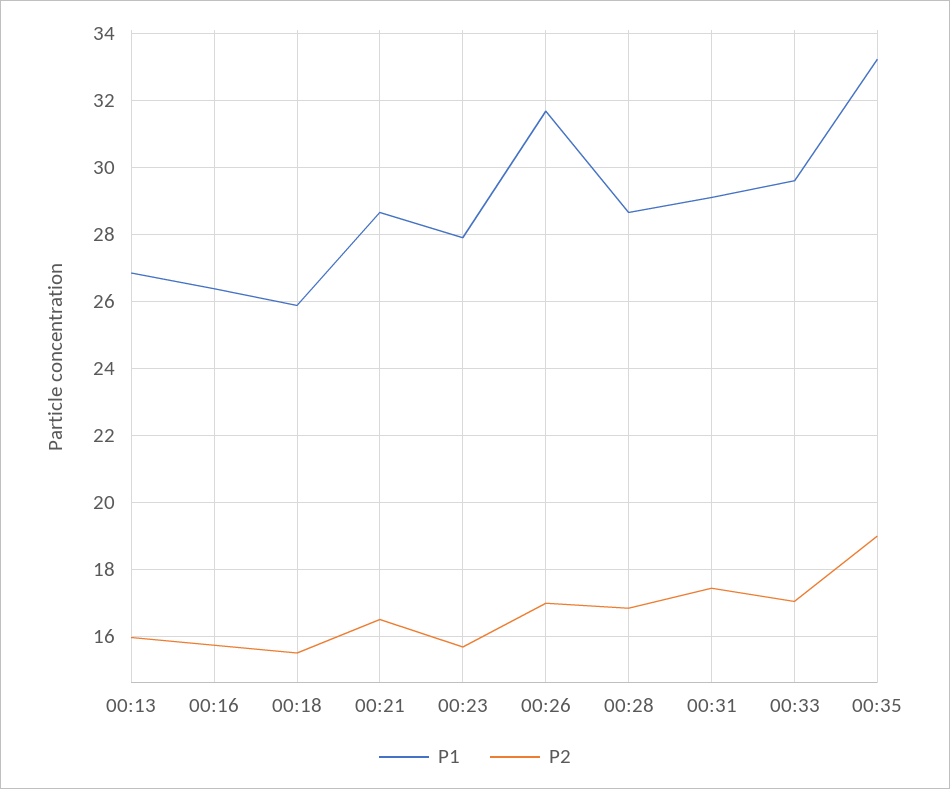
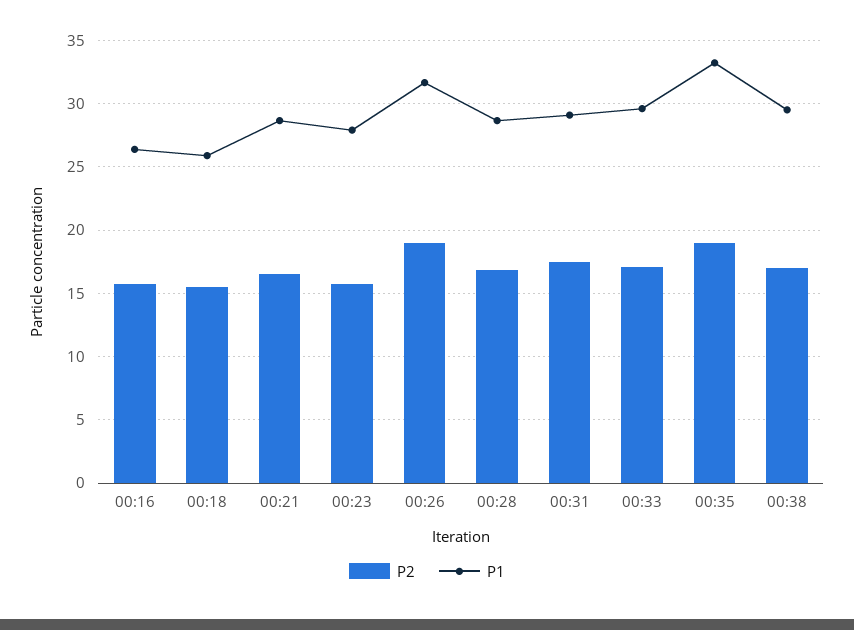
P1, 00:13: 26.8 -> none
P2, 00:13: 16 -> none
P2, 00:26: 17 -> 19
P2, 00:38: none -> 17
P1, 00:38: none -> 29.5

